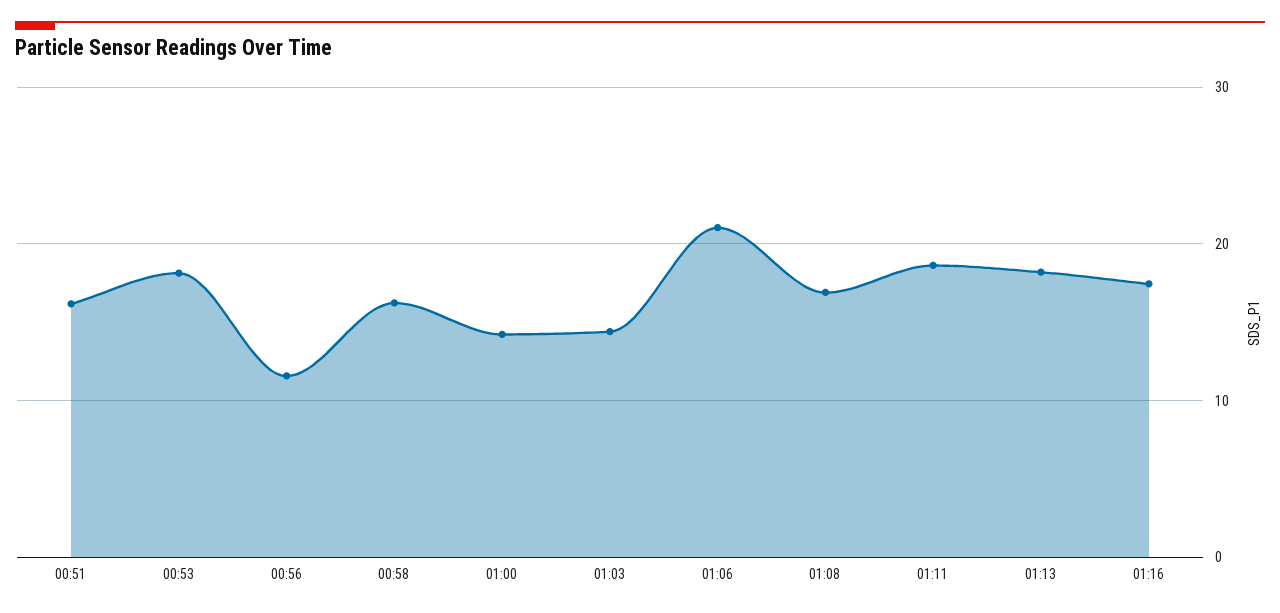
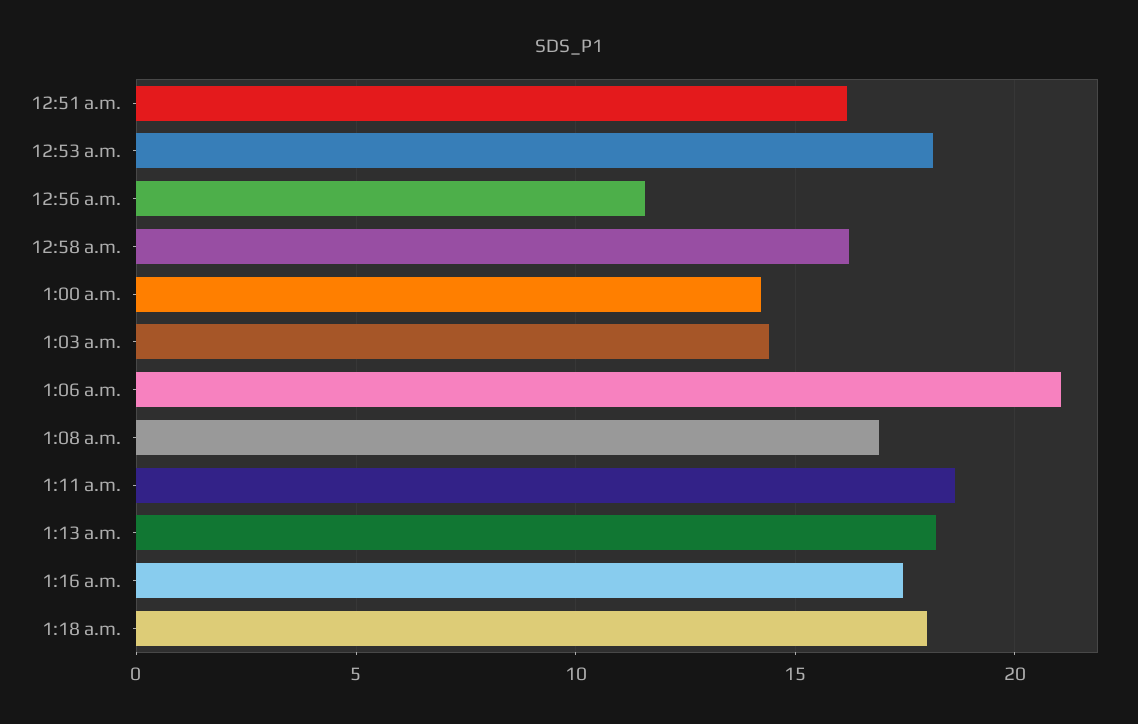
1:18 a.m.: none -> 18

